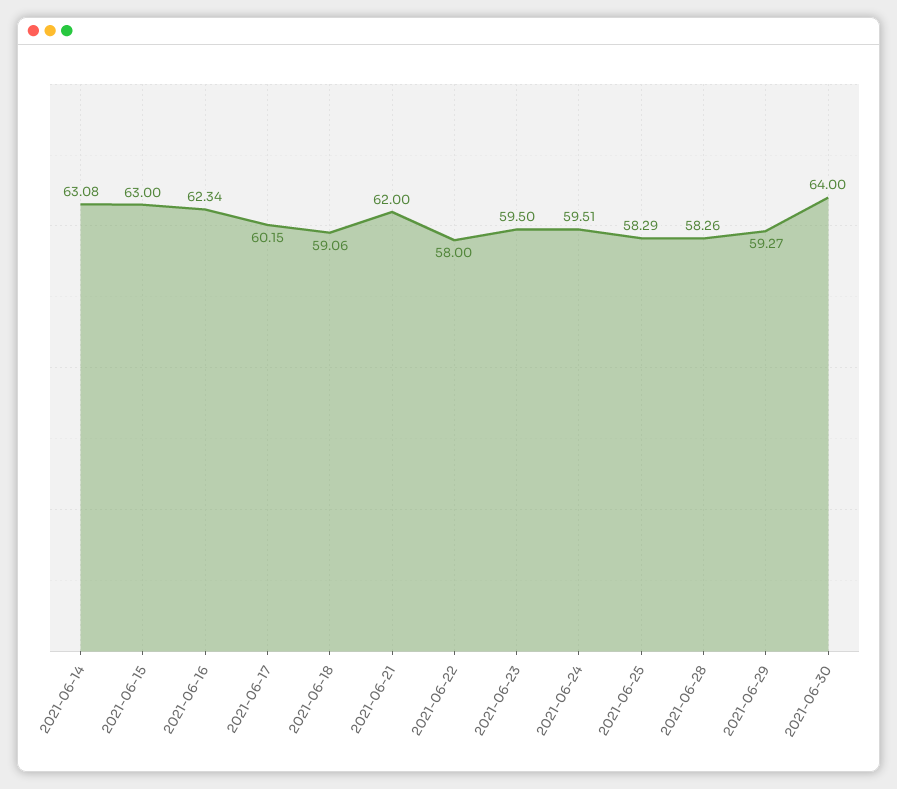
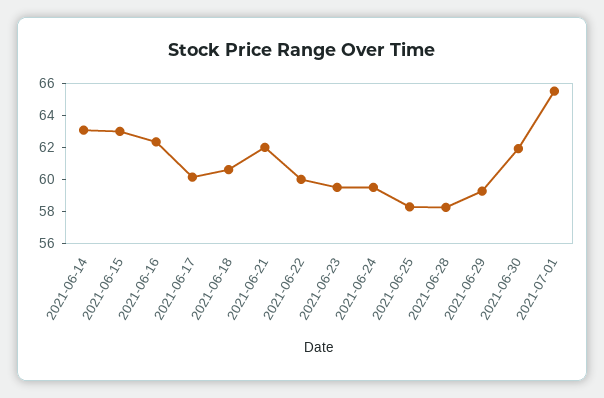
2021-06-18: 59.06 -> 60.5
2021-06-22: 58 -> 60
2021-06-30: 64 -> 62
2021-07-01: none -> 65.5

